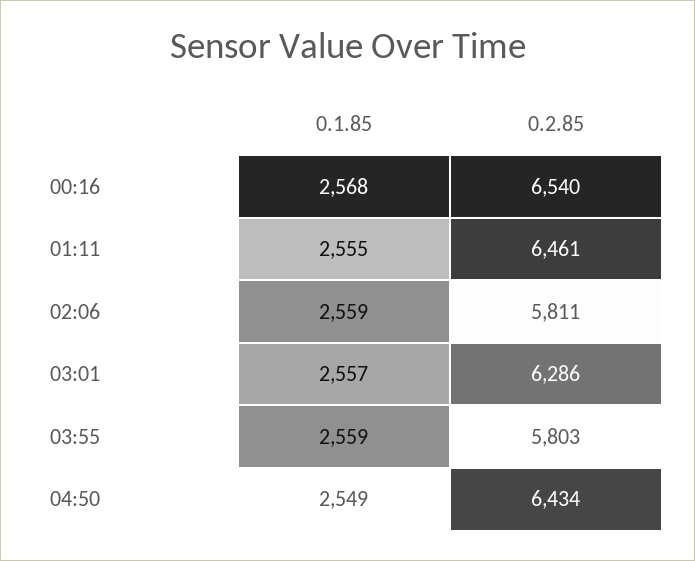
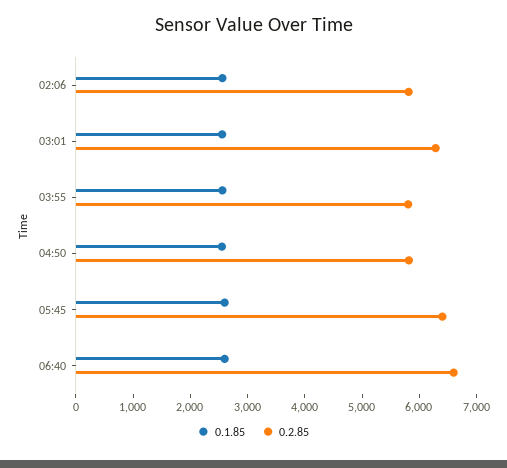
0.1.85, 00:16: 2568 -> none
0.2.85, 00:16: 6540 -> none
0.1.85, 01:11: 2555 -> none
0.2.85, 01:11: 6461 -> none
0.2.85, 04:50: 6434 -> 5800
0.1.85, 05:45: none -> 2600
0.2.85, 05:45: none -> 6400
0.1.85, 06:40: none -> 2600
0.2.85, 06:40: none -> 6600

